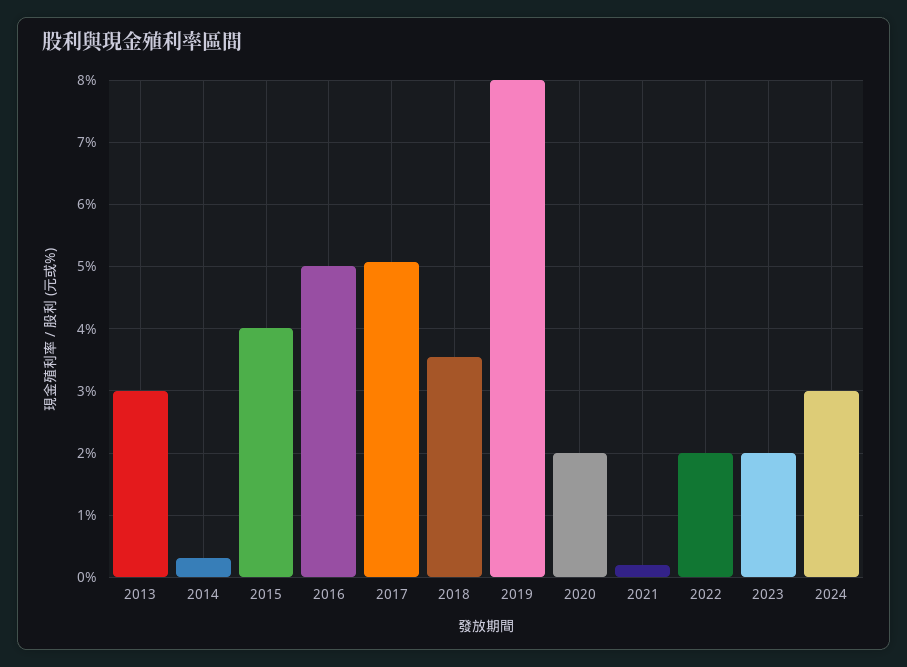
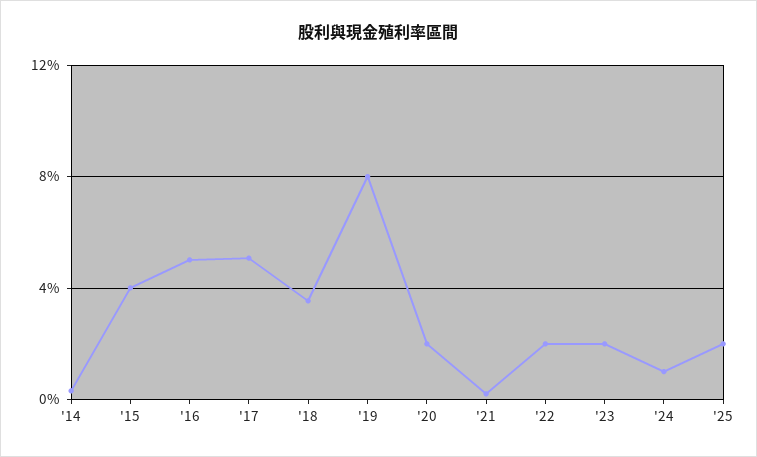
2013: 3 -> none
2024: 3 -> 1
'25: none -> 2

